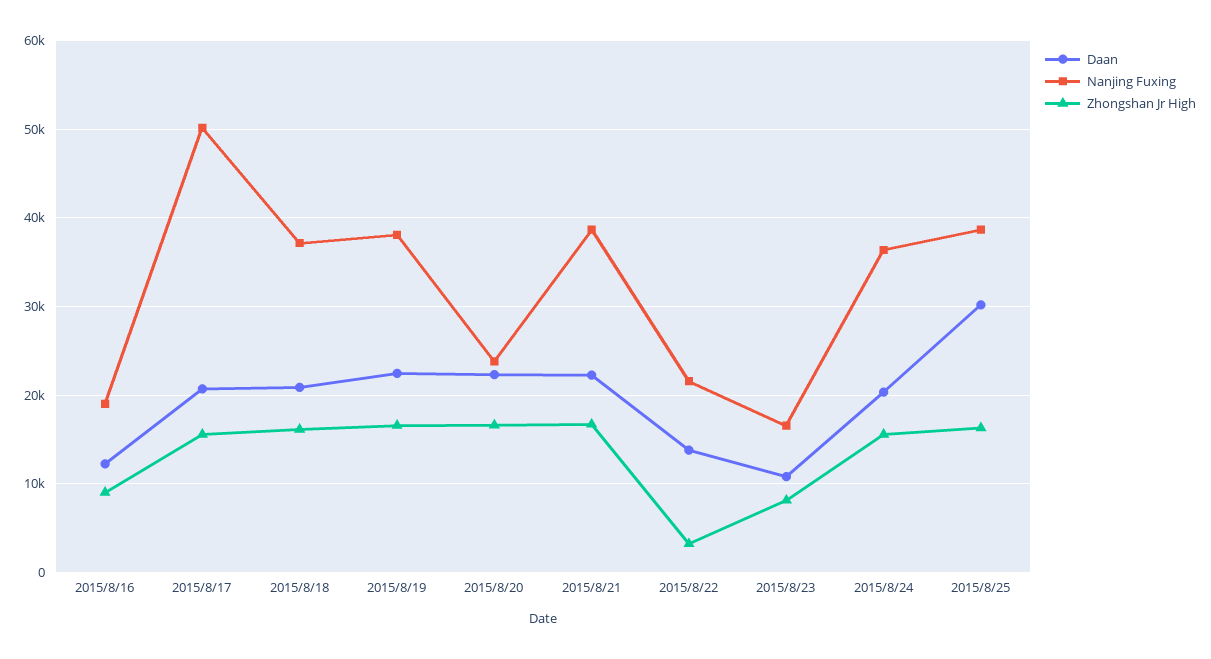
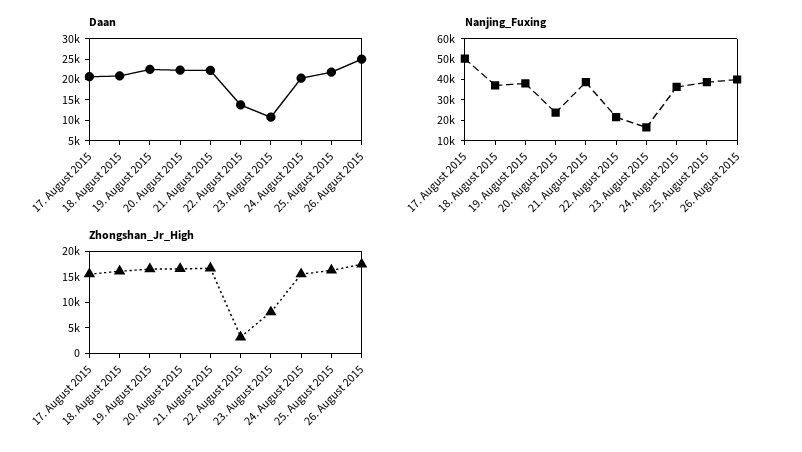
Daan, 2015/8/16: 12000 -> none
Nanjing Fuxing, 2015/8/16: 19000 -> none
Zhongshan Jr High, 2015/8/16: 9000 -> none
Daan, 2015/8/25: 30000 -> 22500
Daan, 26. August 2015: none -> 25000
Nanjing Fuxing, 26. August 2015: none -> 40000
Zhongshan Jr High, 26. August 2015: none -> 17500

